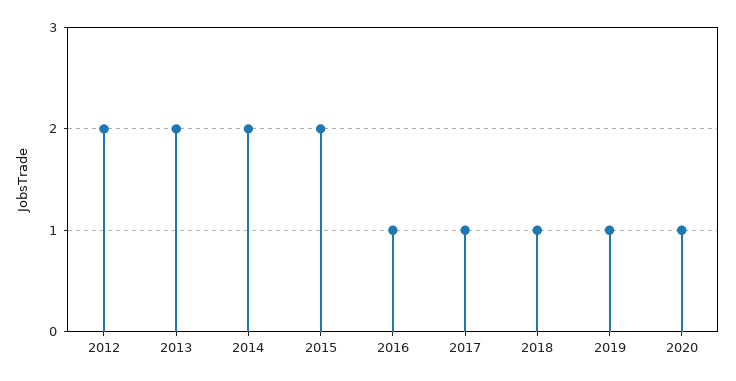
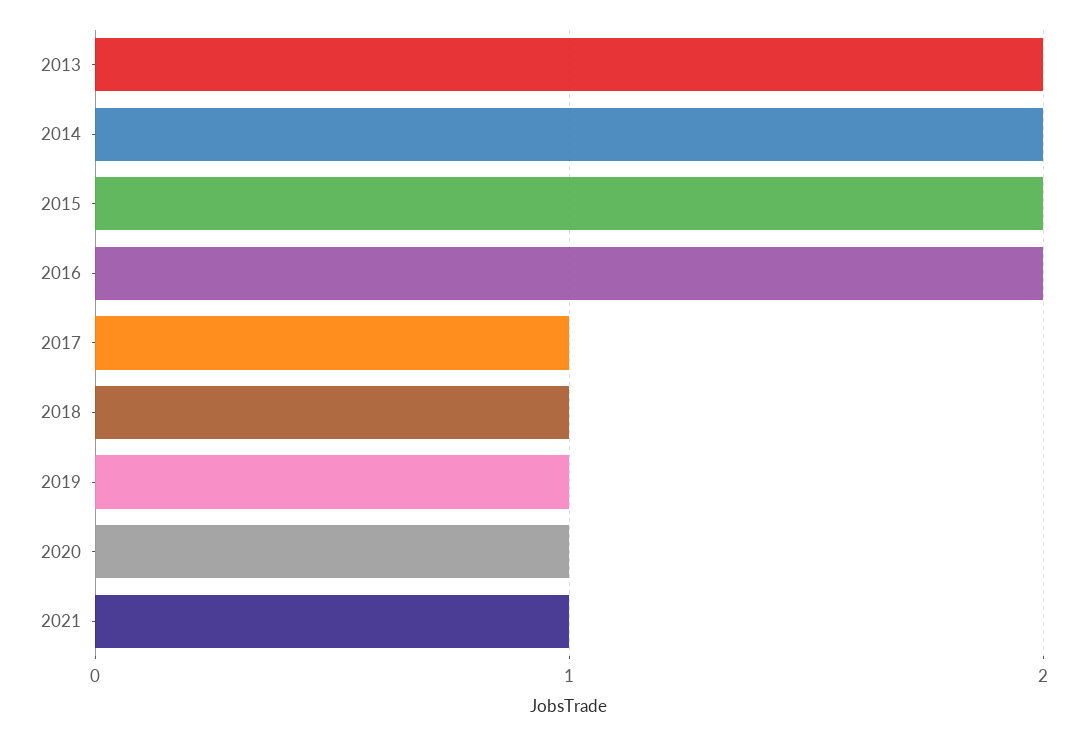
2012: 2 -> none
2016: 1 -> 2
2021: none -> 1

